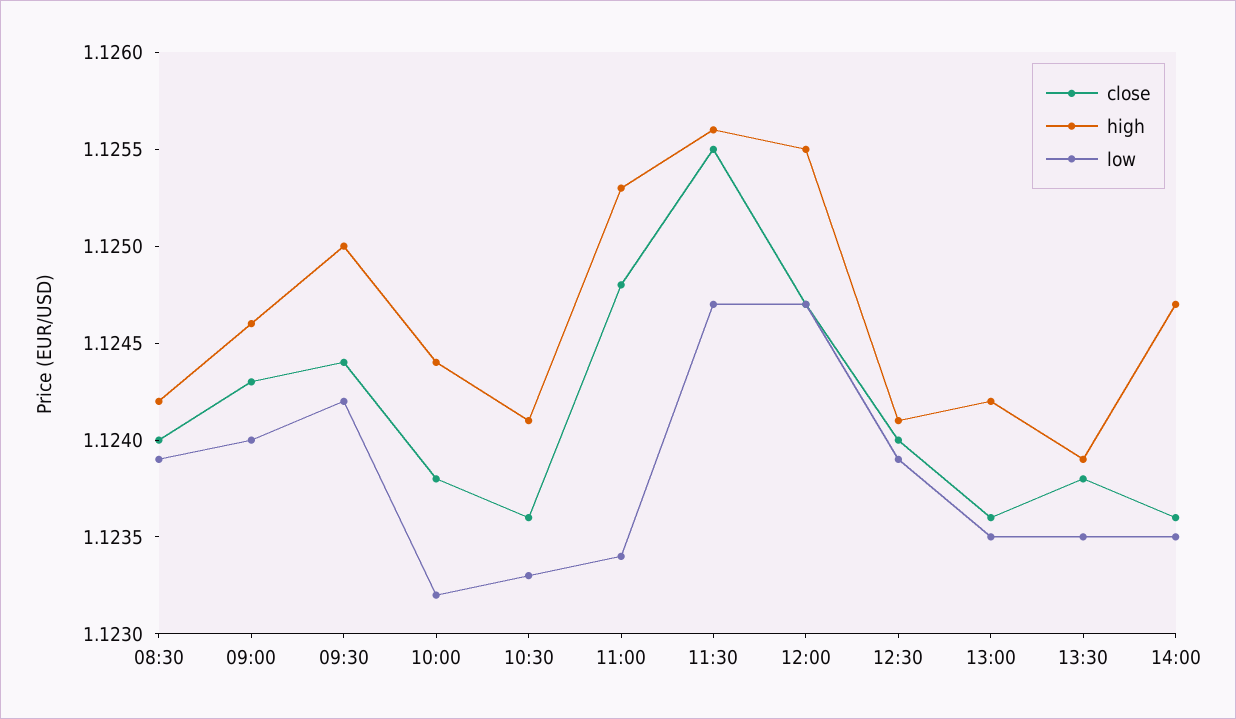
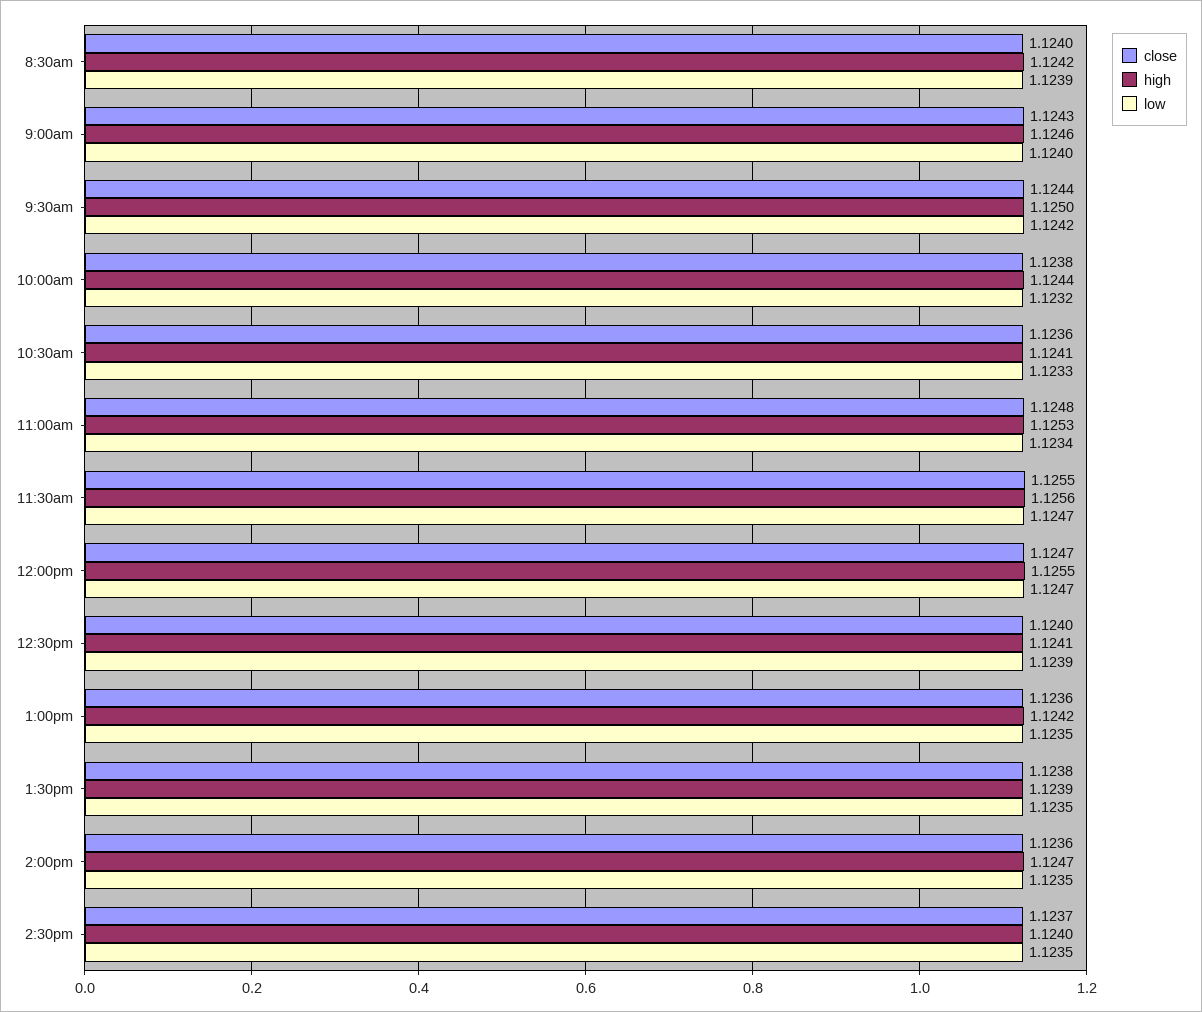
close, 2:30pm: none -> 1.1237
high, 2:30pm: none -> 1.124
low, 2:30pm: none -> 1.1235

